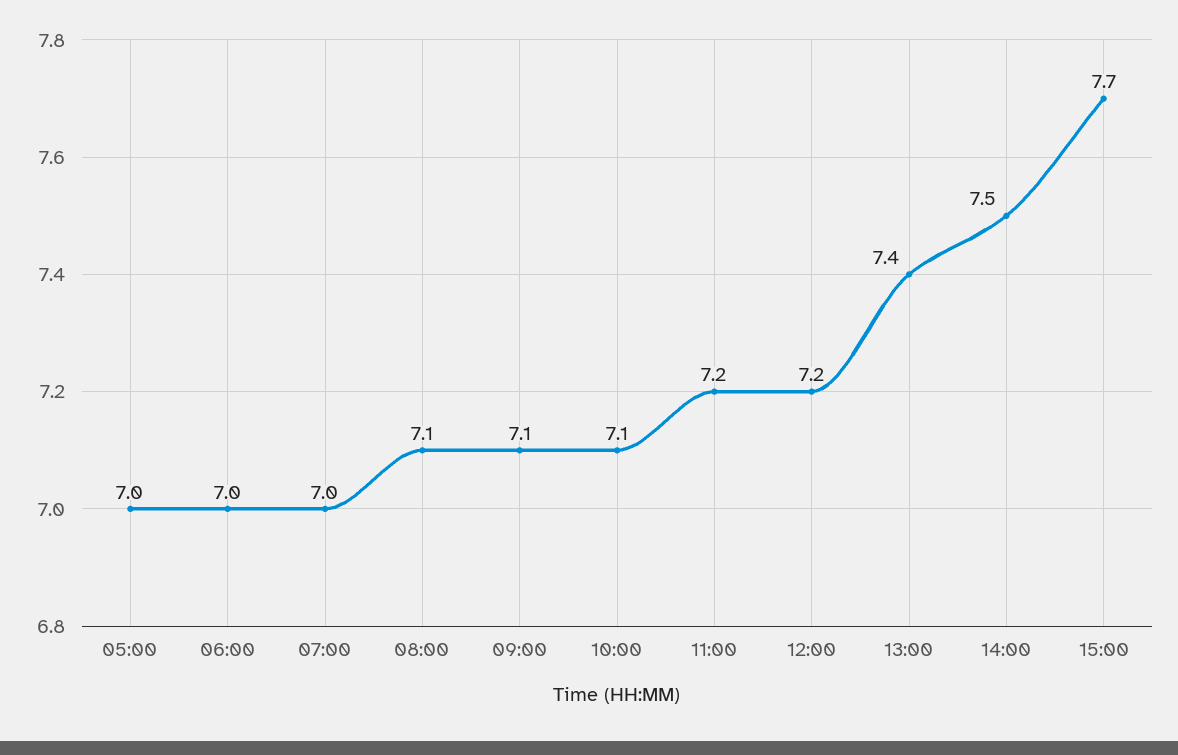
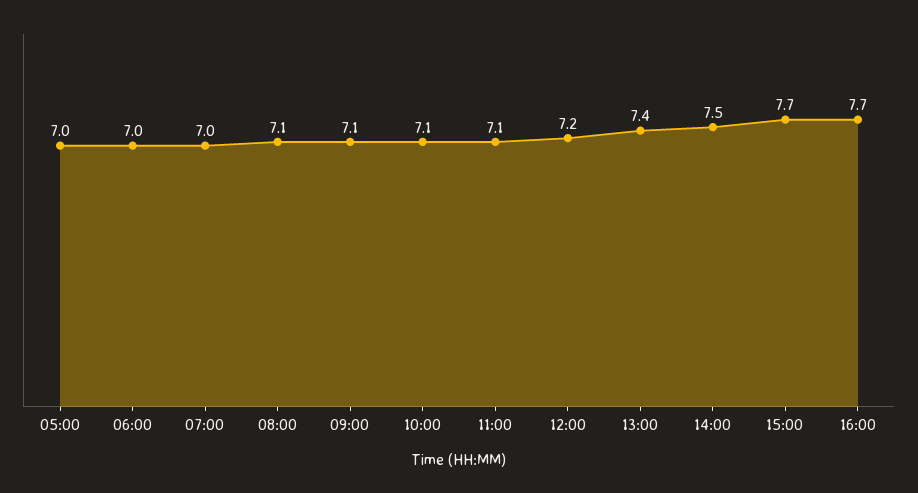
11:00: 7.2 -> 7.1
16:00: none -> 7.7

